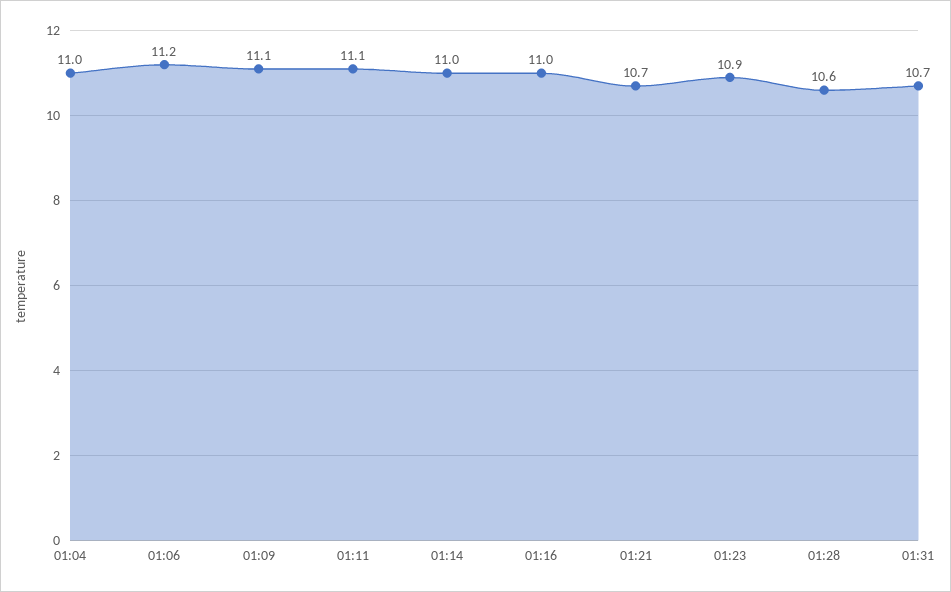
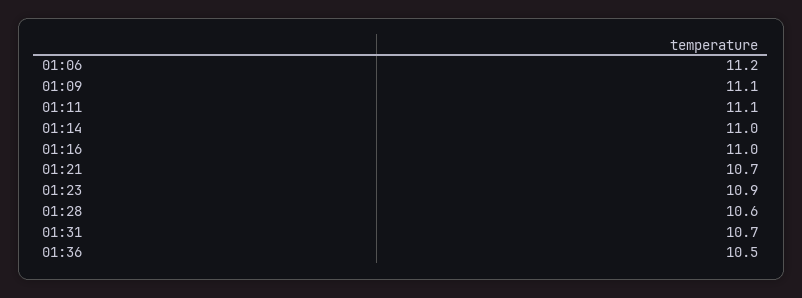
01:04: 11 -> none
01:36: none -> 10.5

